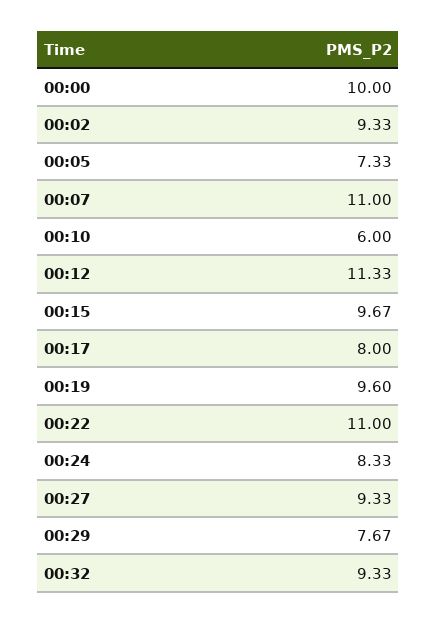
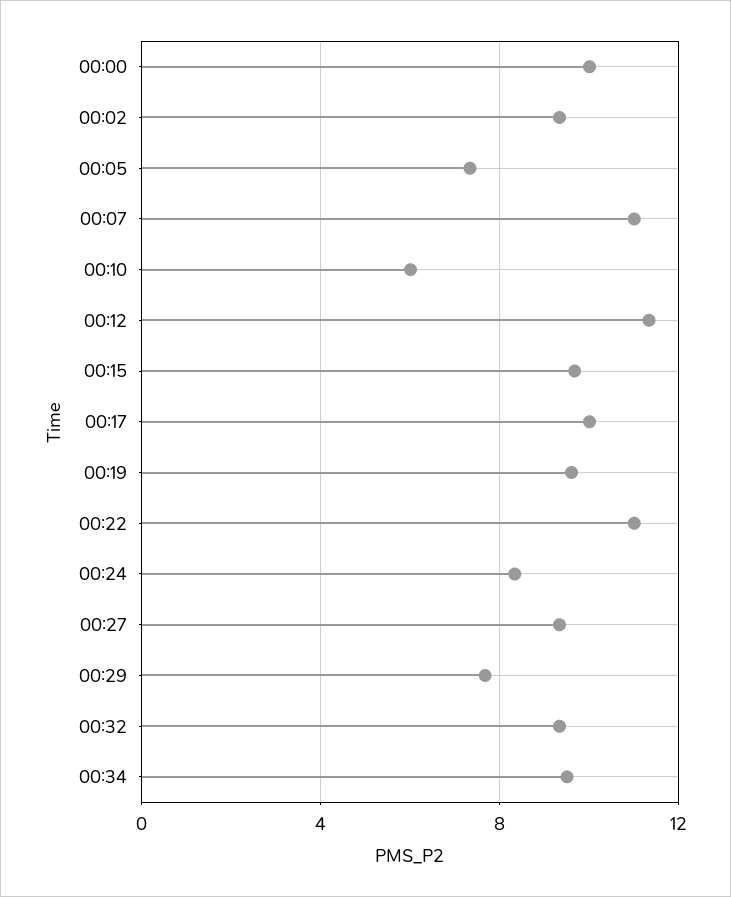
00:17: 8 -> 10
00:34: none -> 9.5

